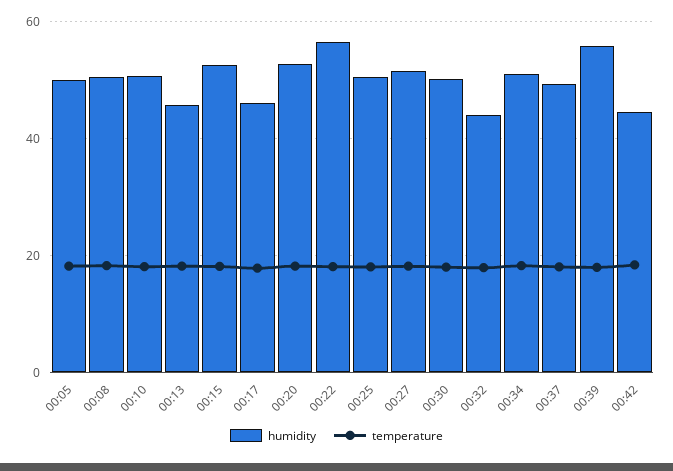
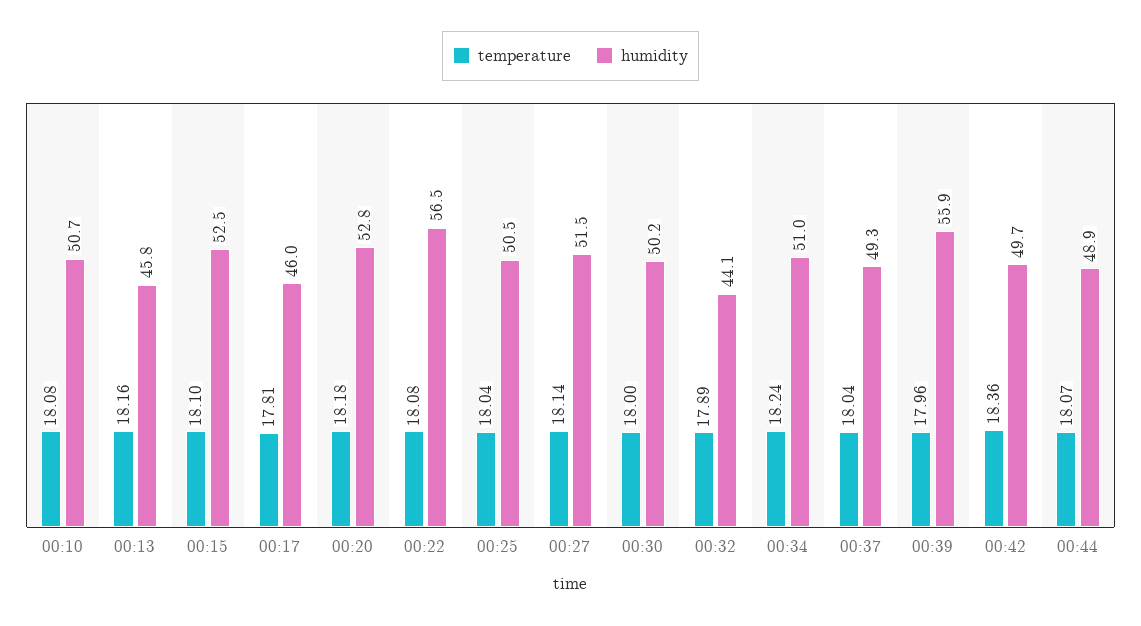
humidity, 00:05: 50 -> none
temperature, 00:05: 18 -> none
humidity, 00:08: 50 -> none
temperature, 00:08: 18 -> none
humidity, 00:42: 44 -> 49.7
temperature, 00:44: none -> 18.07
humidity, 00:44: none -> 48.9

